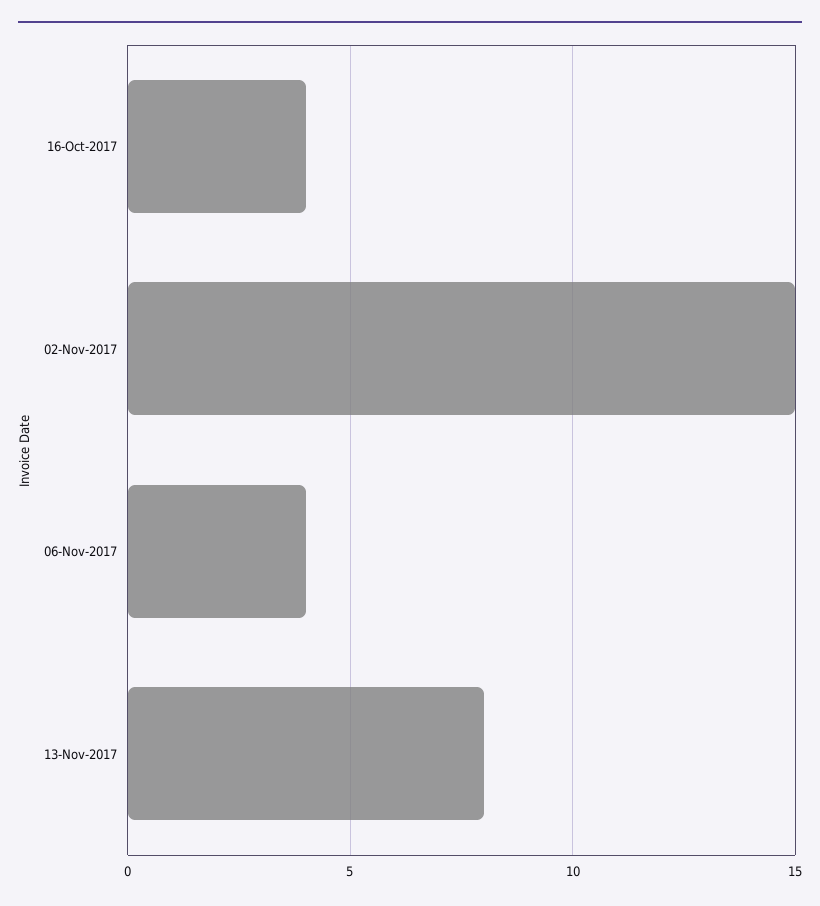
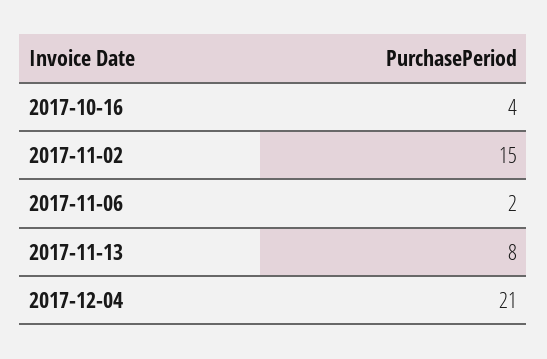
06-Nov-2017: 4 -> 2
2017-12-04: none -> 21

